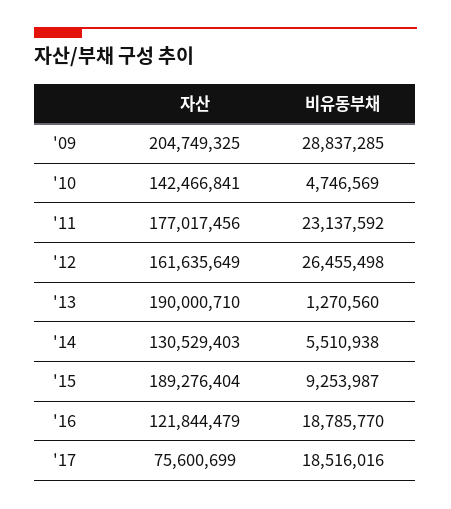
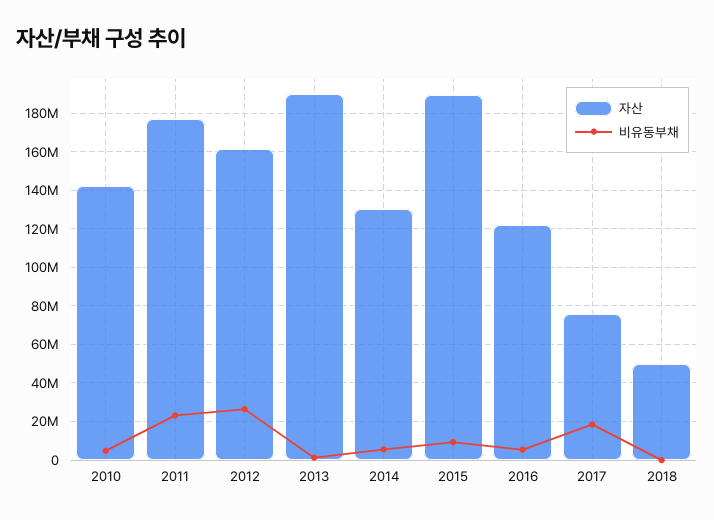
자산, '09: 204749325 -> none
비유동부채, '09: 28837285 -> none
비유동부채, '16: 18785770 -> 5000000
자산, 2018: none -> 50000000
비유동부채, 2018: none -> 0

